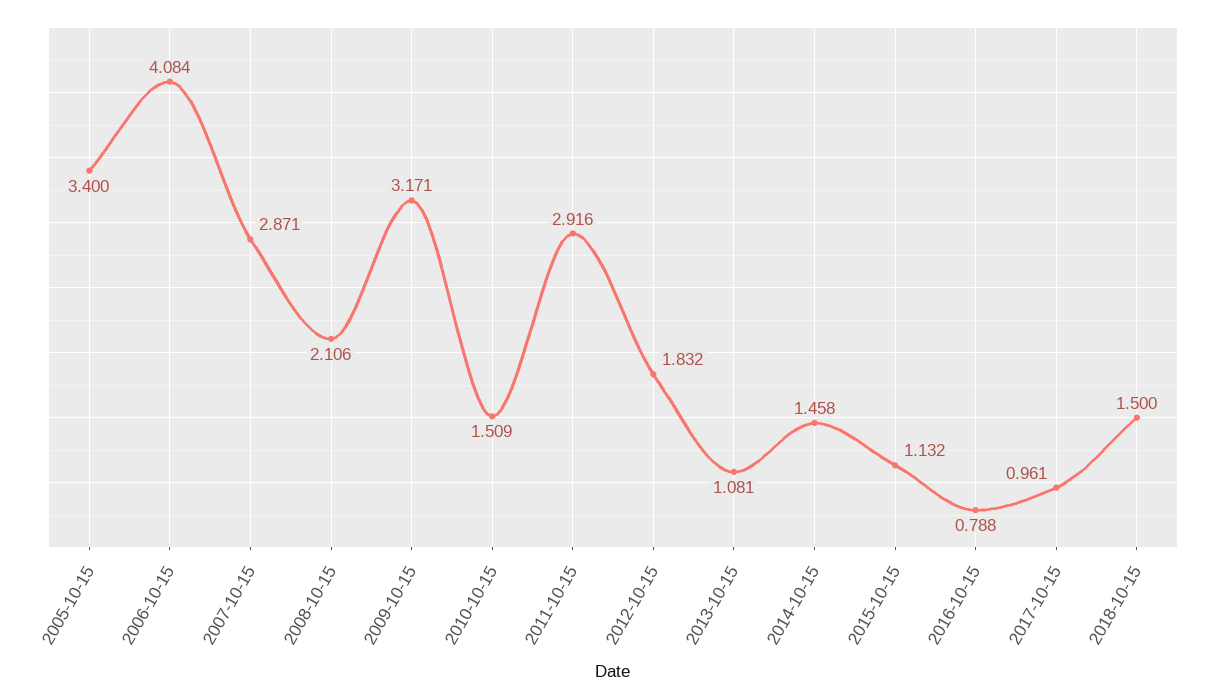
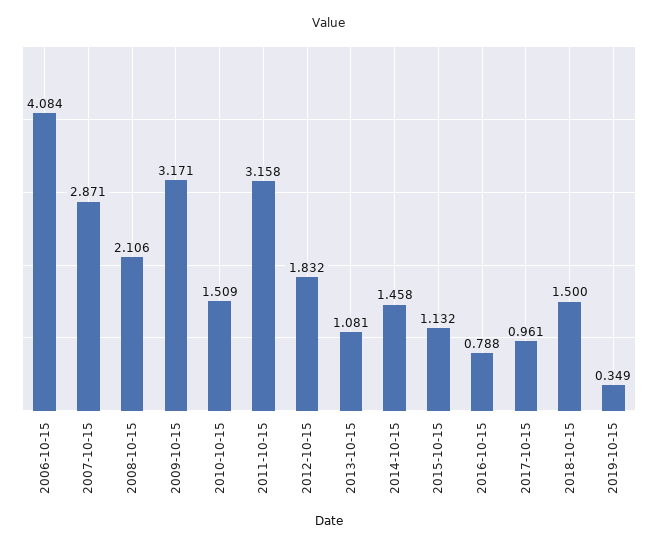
2005-10-15: 3.4 -> none
2011-10-15: 2.916 -> 3.158
2019-10-15: none -> 0.349

